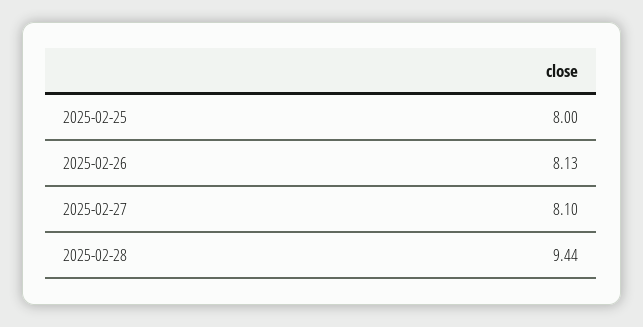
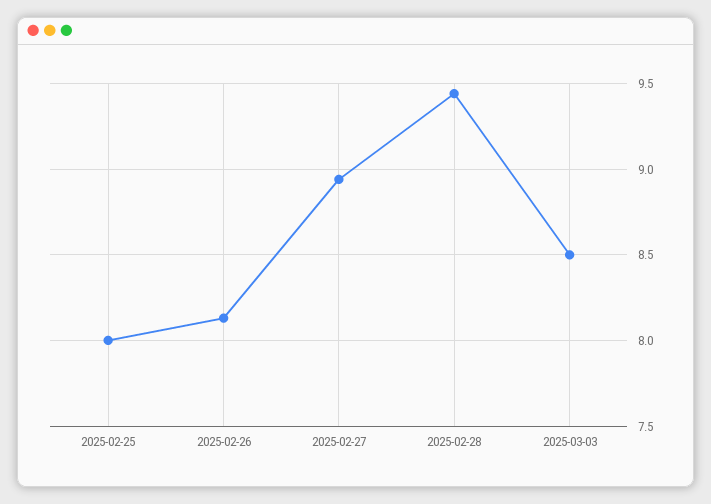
2025-02-27: 8.1 -> 8.95
2025-03-03: none -> 8.5

